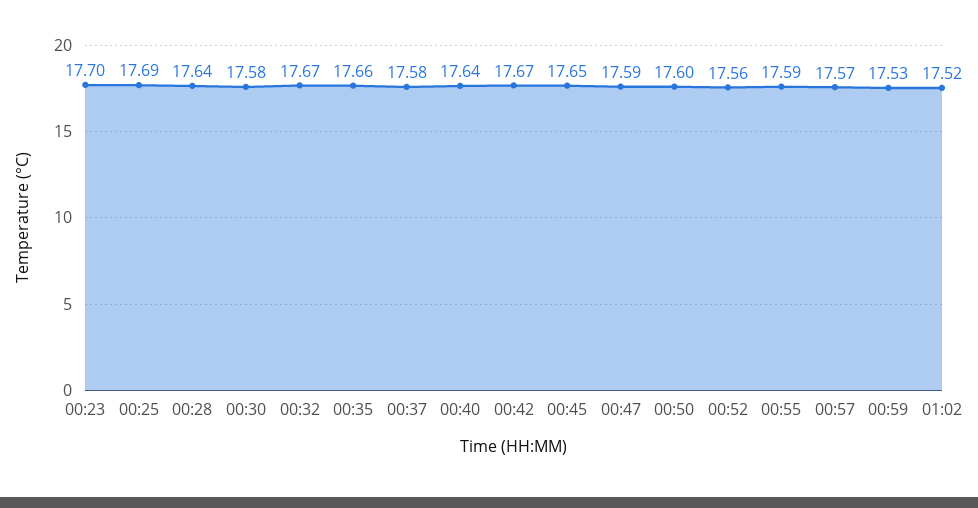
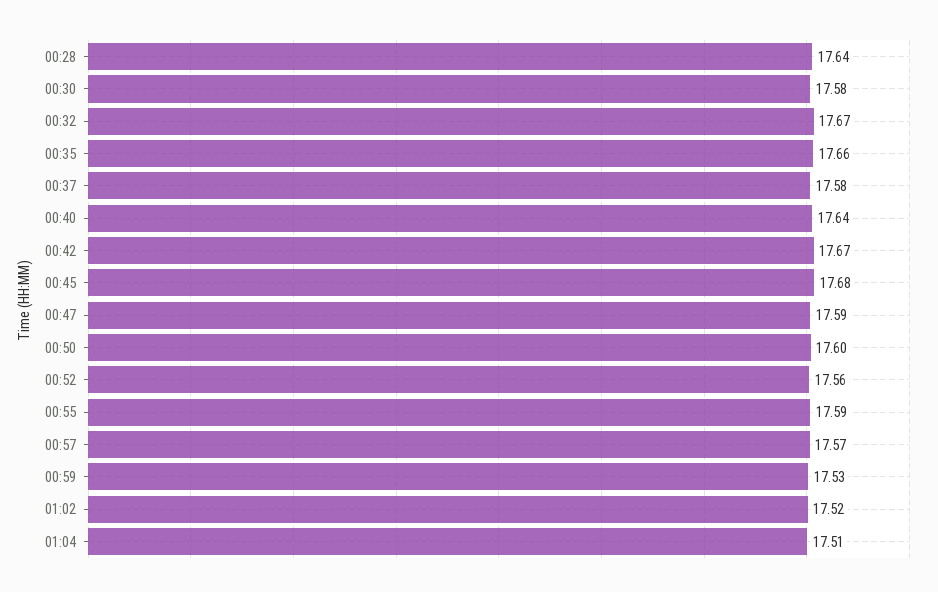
00:23: 17.7 -> none
00:25: 17.69 -> none
00:45: 17.65 -> 17.68
01:04: none -> 17.51

